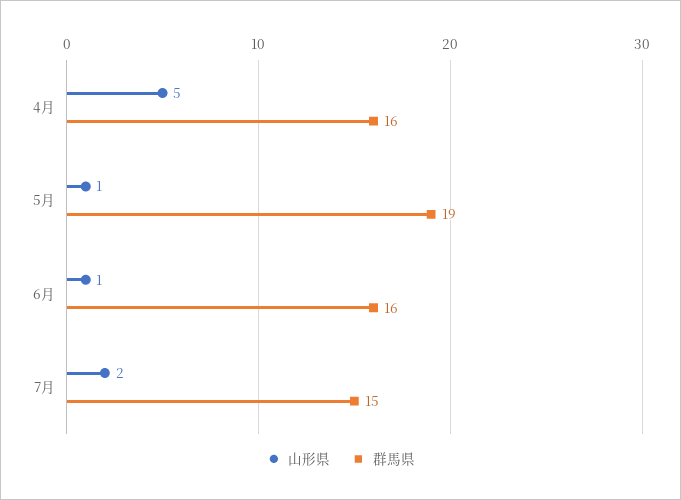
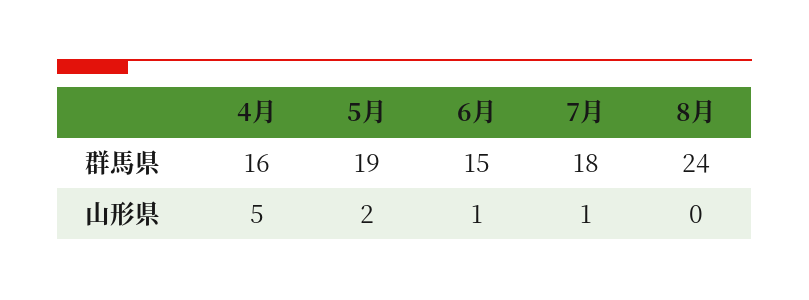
山形県, 5月: 1 -> 2
群馬県, 6月: 16 -> 15
山形県, 7月: 2 -> 1
群馬県, 7月: 15 -> 18
群馬県, 8月: none -> 24
山形県, 8月: none -> 0

